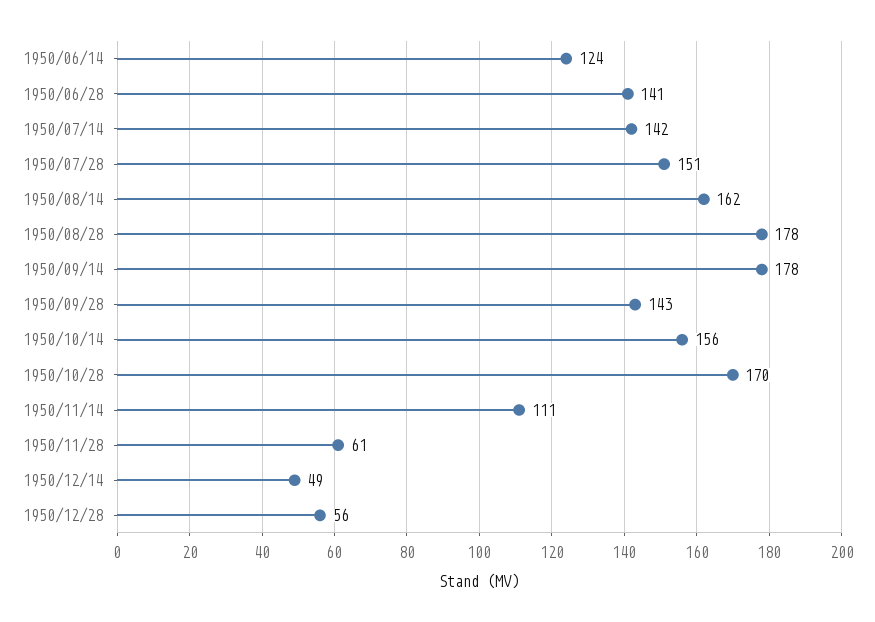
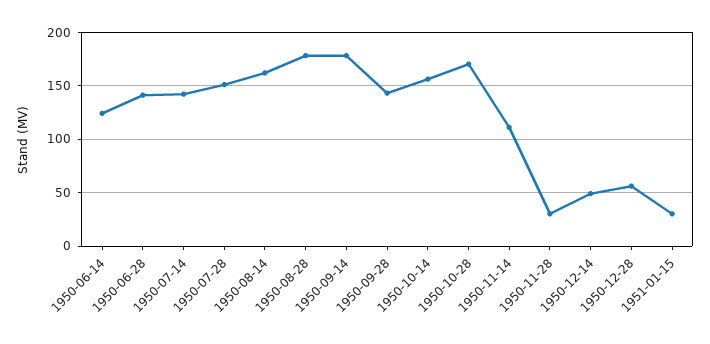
1950/11/28: 61 -> 30
1951-01-15: none -> 30

